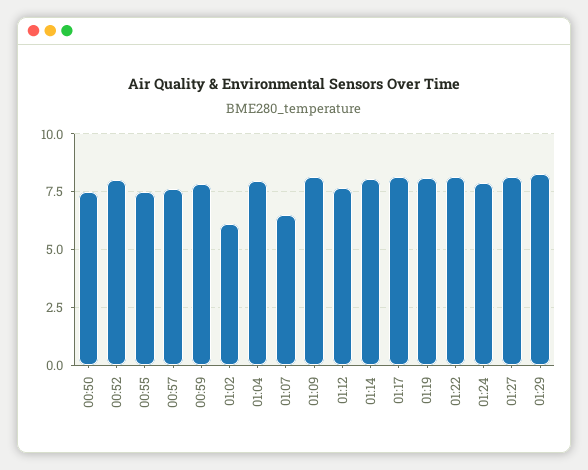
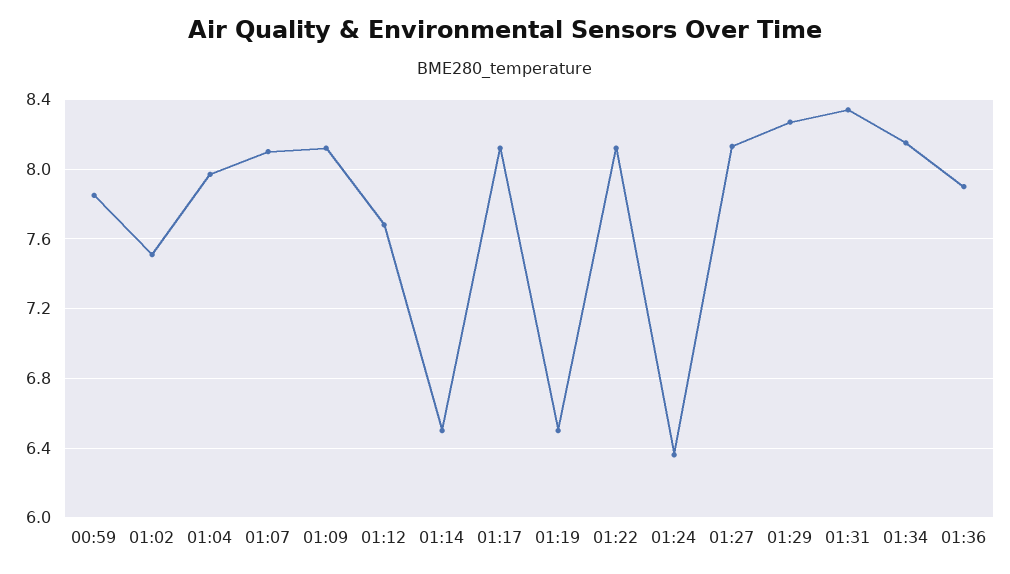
00:50: 7.5 -> none
00:52: 8 -> none
00:55: 7.5 -> none
00:57: 7.5 -> none
01:02: 6 -> 7.5
01:07: 6.5 -> 8.1
01:14: 8 -> 6.5
01:19: 8 -> 6.5
01:24: 8 -> 6.35
01:31: none -> 8.35
01:34: none -> 8.15
01:36: none -> 7.9

